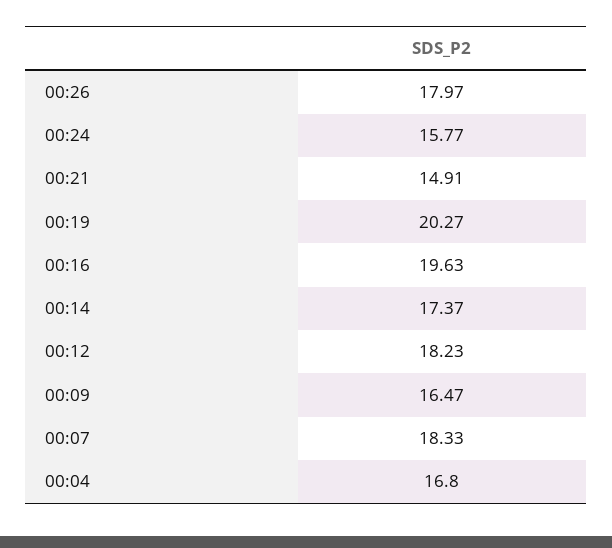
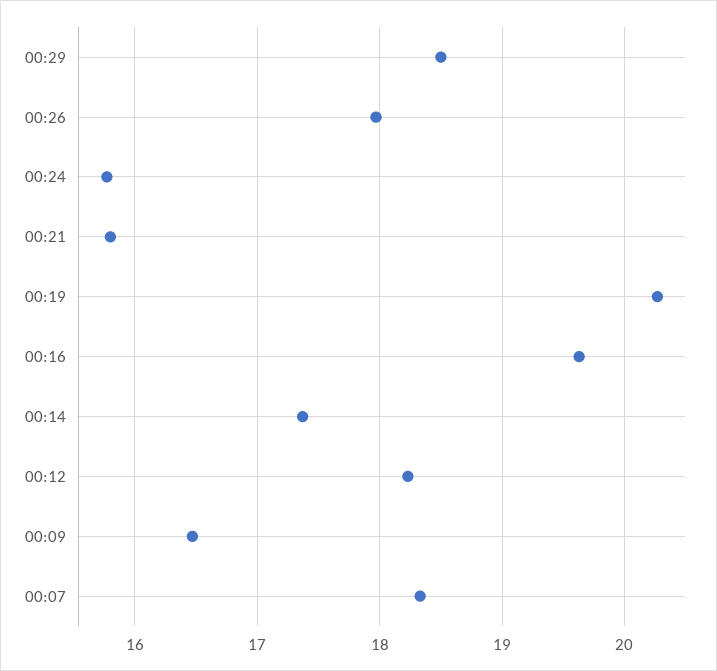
00:21: 14.91 -> 15.8
00:04: 16.8 -> none
00:29: none -> 18.5

